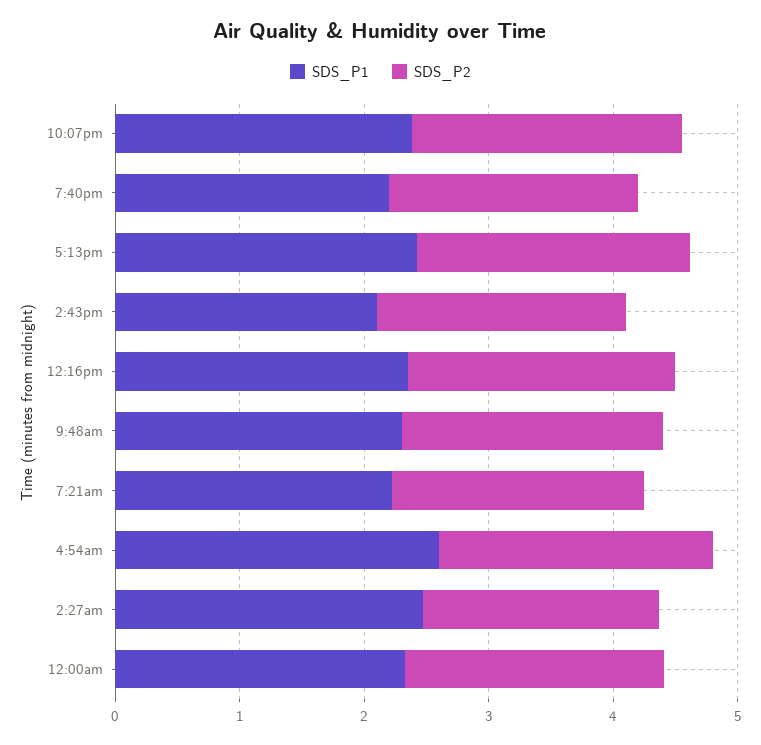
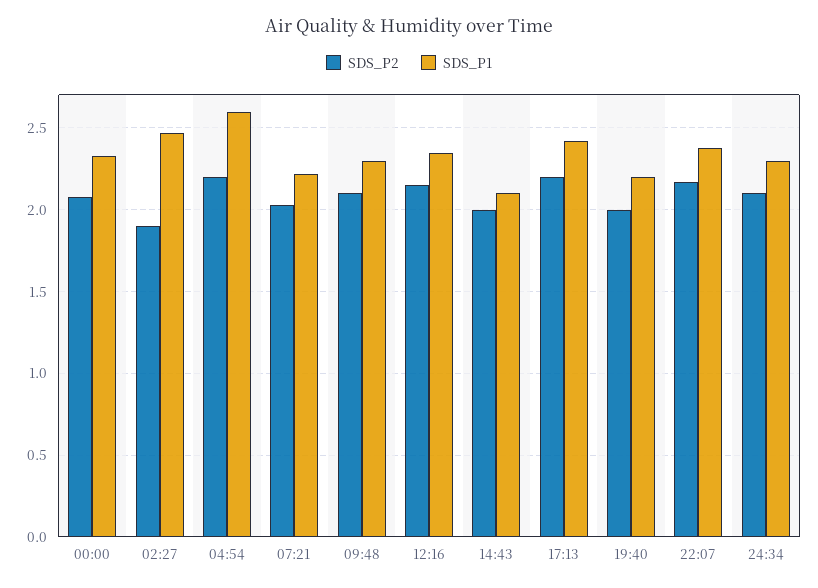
SDS_P2, 24:34: none -> 2.1
SDS_P1, 24:34: none -> 2.3

